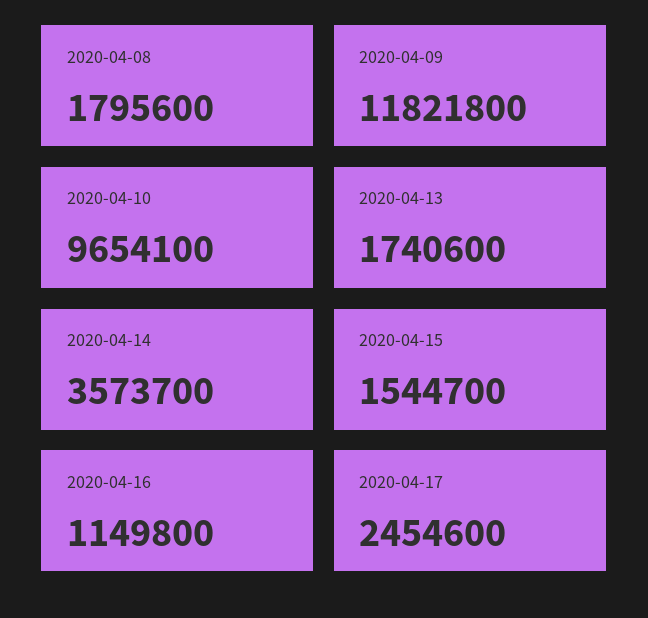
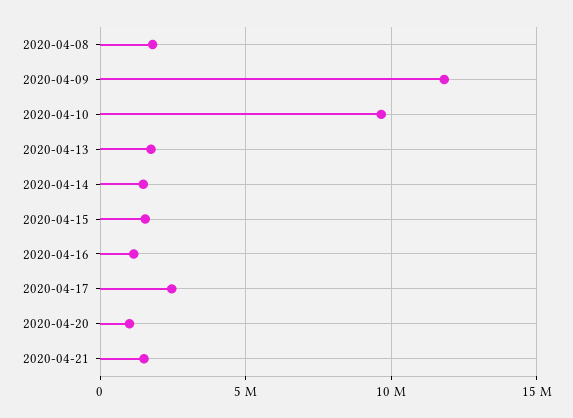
2020-04-14: 3573700 -> 1500000
2020-04-20: none -> 1000000
2020-04-21: none -> 1500000

